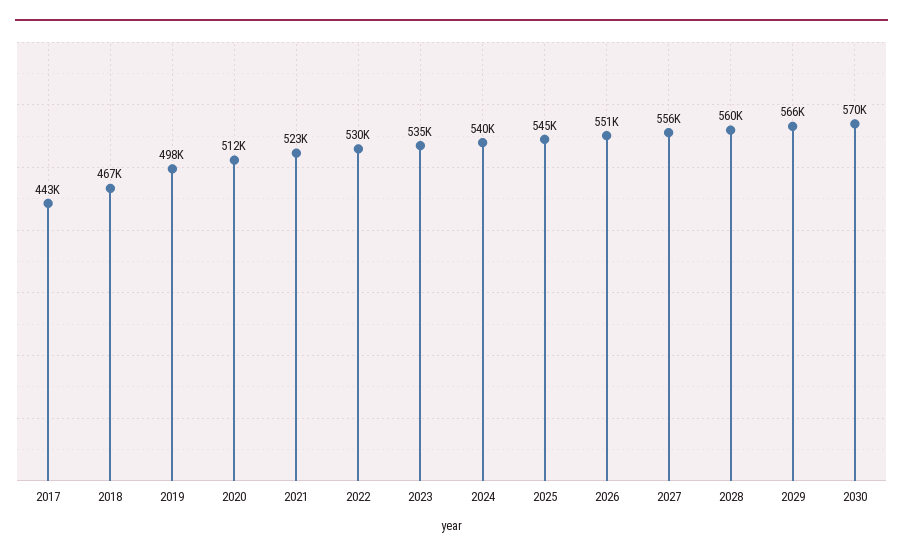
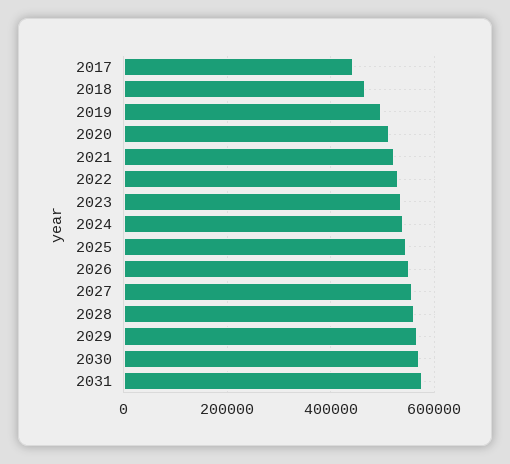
2031: none -> 580000

